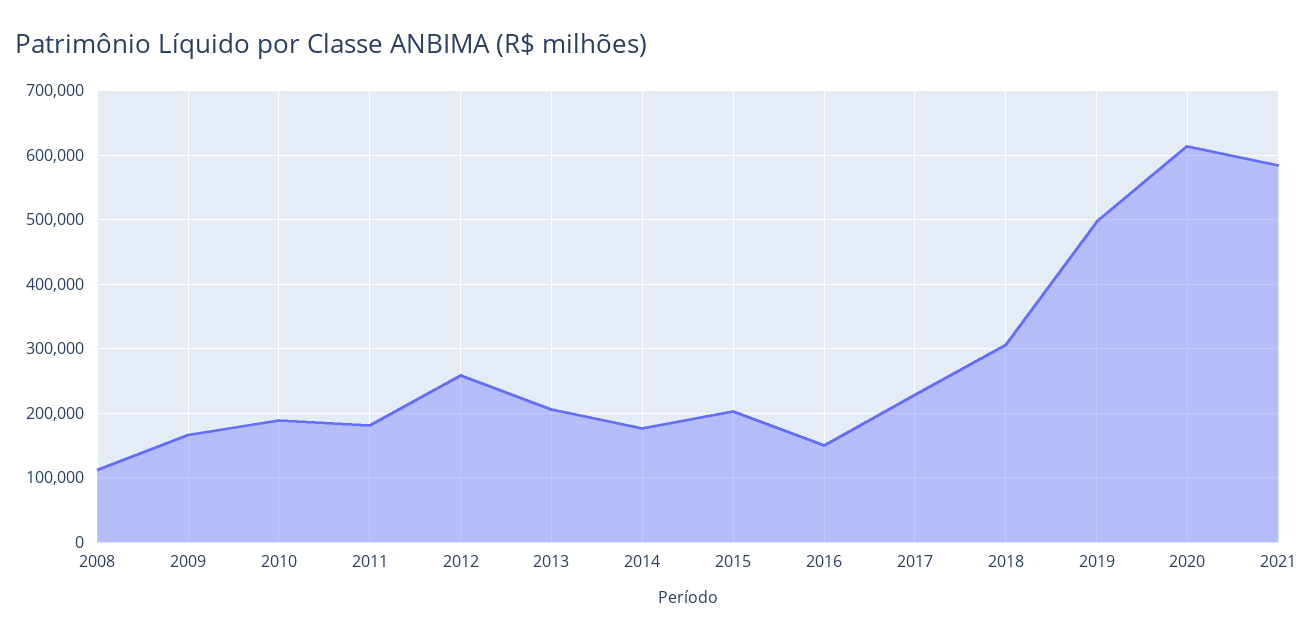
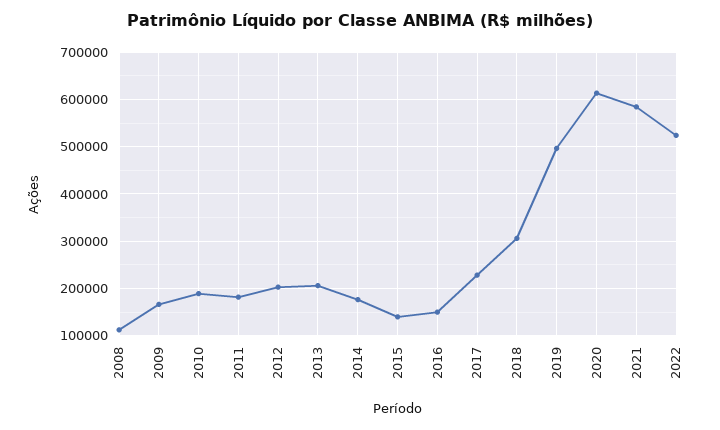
2012: 260000 -> 200000
2015: 200000 -> 140000
2022: none -> 520000

